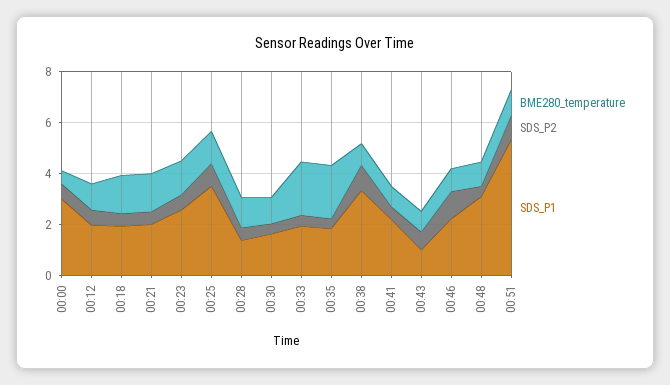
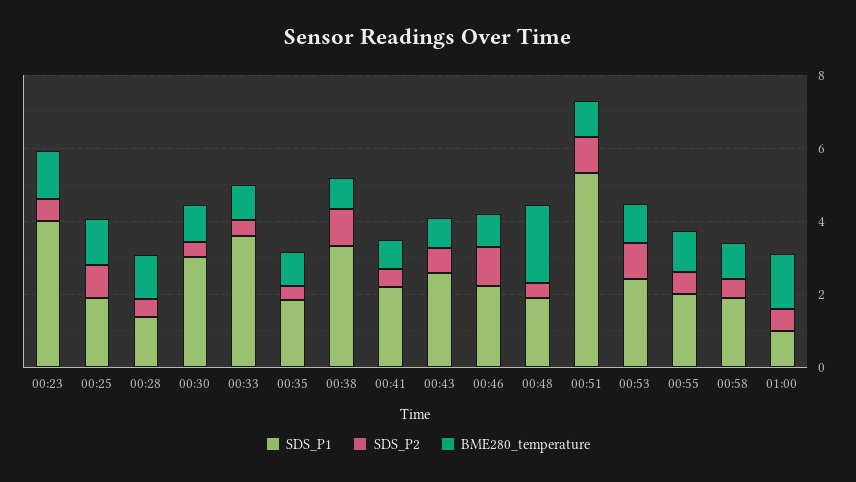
BME280_temperature, 00:00: 0.5 -> none
SDS_P2, 00:00: 0.5 -> none
SDS_P1, 00:00: 3 -> none
BME280_temperature, 00:12: 1 -> none
SDS_P2, 00:12: 0.5 -> none
SDS_P1, 00:12: 2 -> none
BME280_temperature, 00:18: 1.5 -> none
SDS_P2, 00:18: 0.5 -> none
SDS_P1, 00:18: 2 -> none
BME280_temperature, 00:21: 1.5 -> none
SDS_P2, 00:21: 0.5 -> none
SDS_P1, 00:21: 2 -> none
SDS_P1, 00:23: 2.5 -> 4
SDS_P1, 00:25: 3.5 -> 2
SDS_P1, 00:30: 1.5 -> 3
BME280_temperature, 00:33: 2 -> 1
SDS_P1, 00:33: 2 -> 3.5
BME280_temperature, 00:35: 2 -> 1
SDS_P1, 00:43: 1 -> 2.5
BME280_temperature, 00:48: 1 -> 2
SDS_P1, 00:48: 3 -> 2
SDS_P1, 00:53: none -> 2.5
SDS_P2, 00:53: none -> 1
BME280_temperature, 00:53: none -> 1
SDS_P1, 00:55: none -> 2
SDS_P2, 00:55: none -> 0.5
BME280_temperature, 00:55: none -> 1
SDS_P1, 00:58: none -> 2
SDS_P2, 00:58: none -> 0.5
BME280_temperature, 00:58: none -> 1
SDS_P1, 01:00: none -> 1
SDS_P2, 01:00: none -> 0.5
BME280_temperature, 01:00: none -> 1.5

